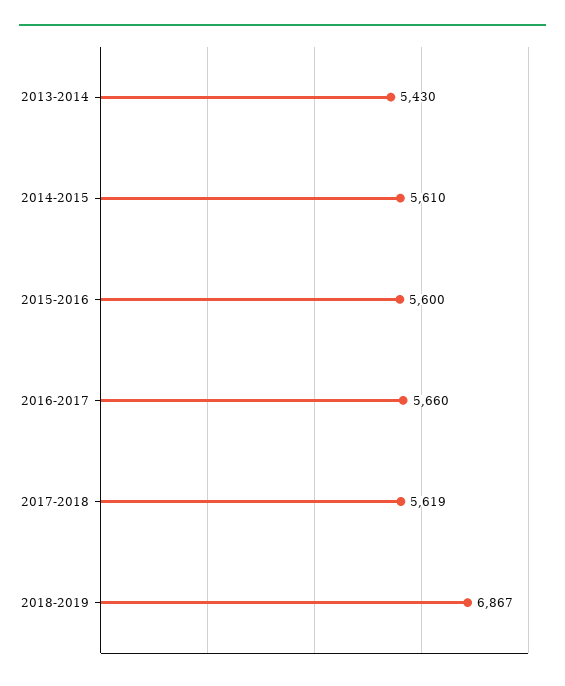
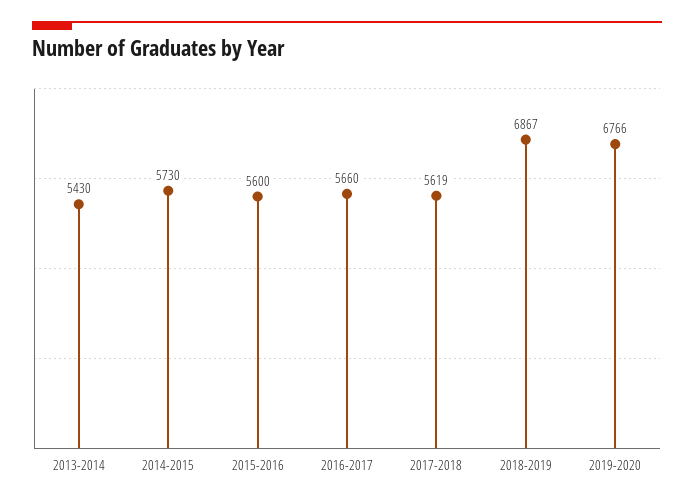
2014-2015: 5610 -> 5730
2019-2020: none -> 6766

